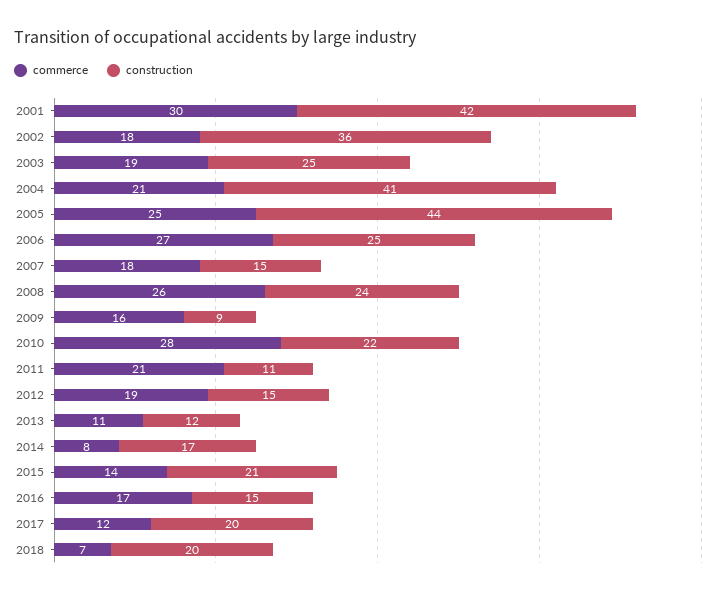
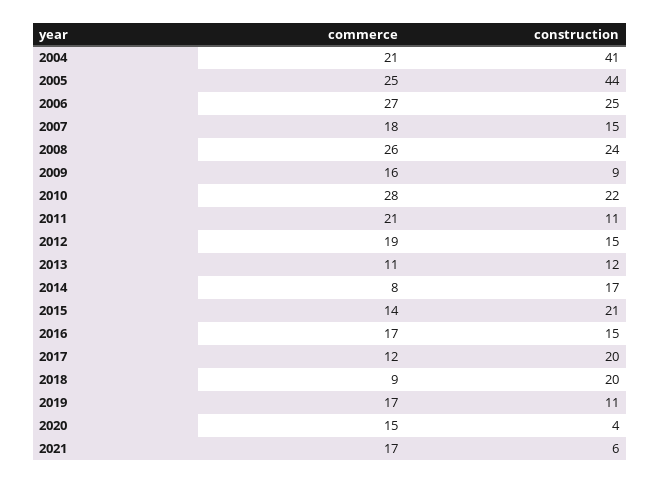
commerce, 2001: 30 -> none
construction, 2001: 42 -> none
commerce, 2002: 18 -> none
construction, 2002: 36 -> none
commerce, 2003: 19 -> none
construction, 2003: 25 -> none
commerce, 2018: 7 -> 9
commerce, 2019: none -> 17
construction, 2019: none -> 11
commerce, 2020: none -> 15
construction, 2020: none -> 4
commerce, 2021: none -> 17
construction, 2021: none -> 6

